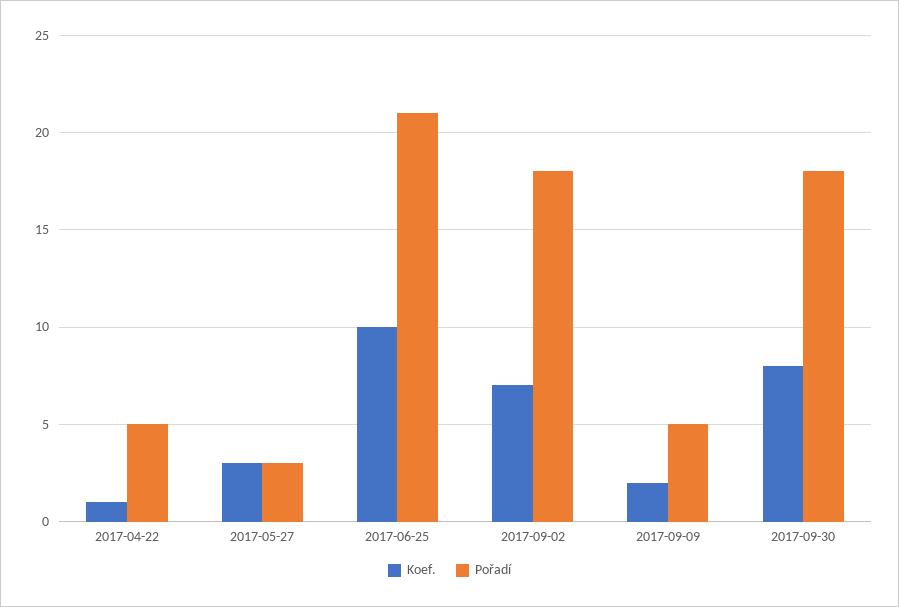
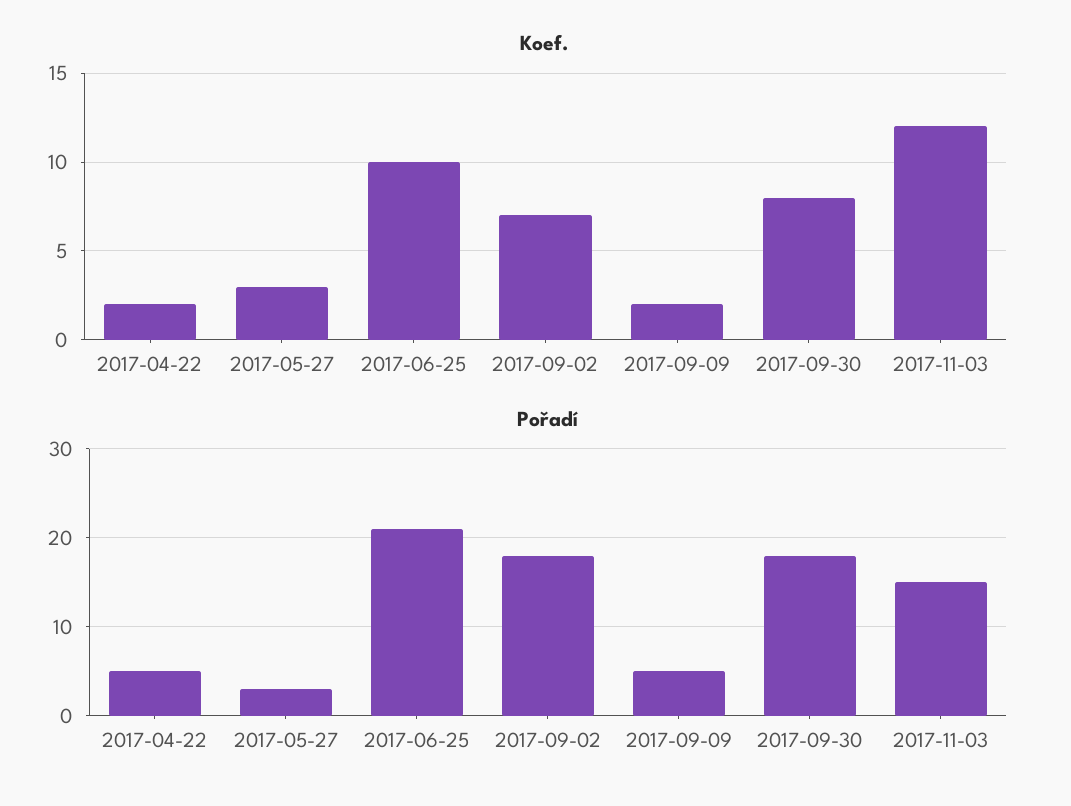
Koef., 2017-04-22: 1 -> 2
Koef., 2017-11-03: none -> 12
Pořadí, 2017-11-03: none -> 15

